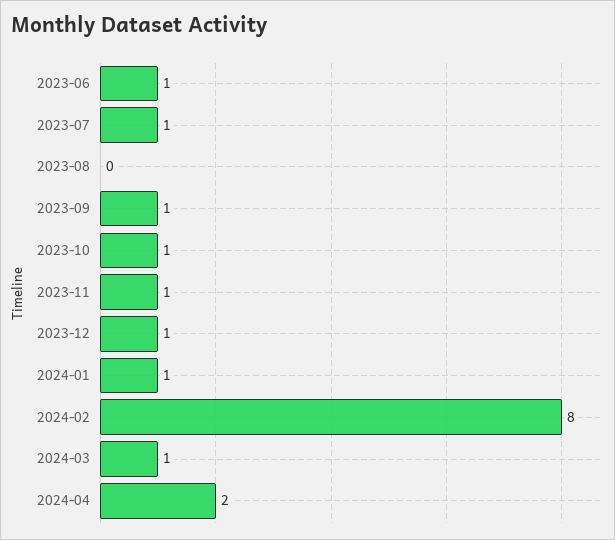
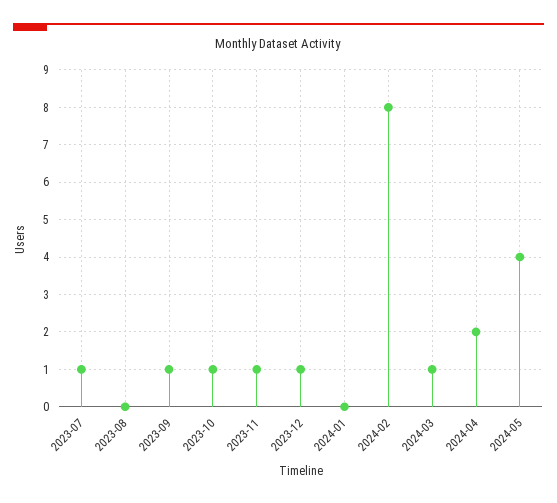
2023-06: 1 -> none
2024-01: 1 -> 0
2024-05: none -> 4

